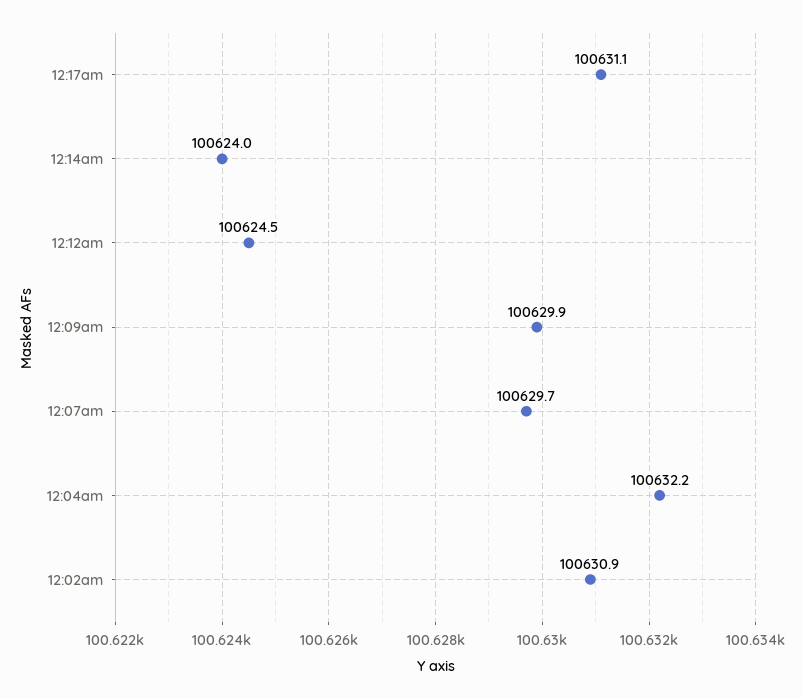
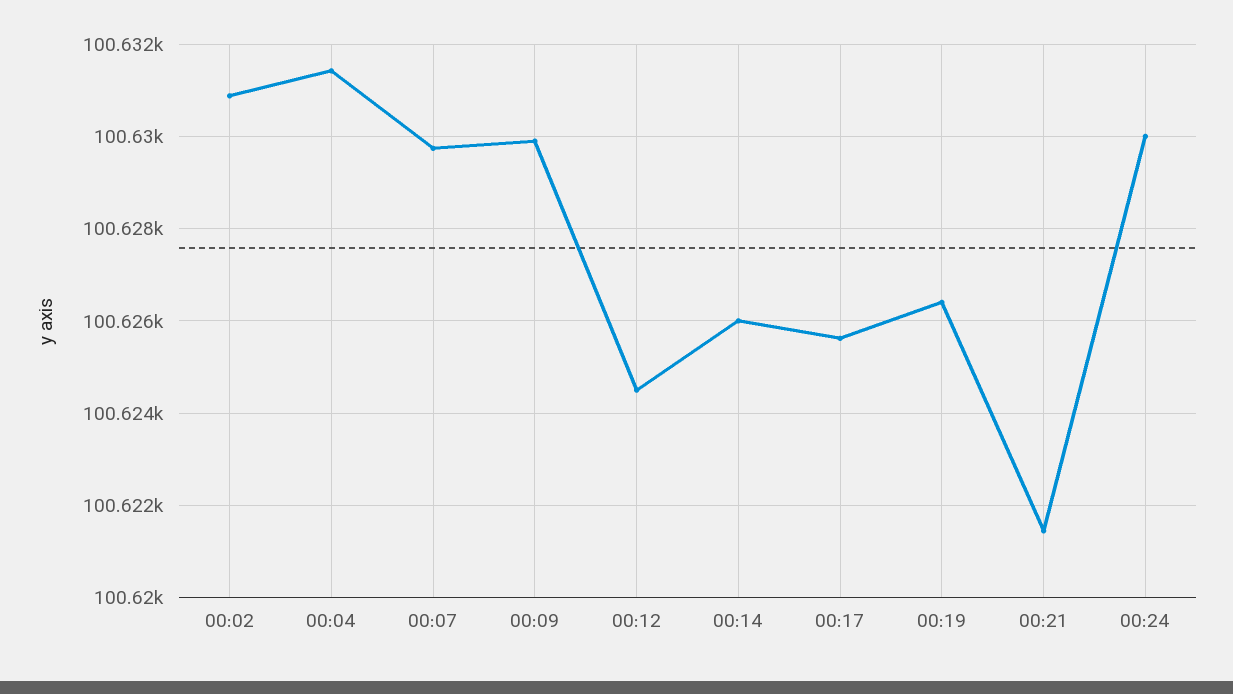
12:17am: 100631.1 -> 100625.6
12:14am: 100624 -> 100626
12:04am: 100632.2 -> 100631.4
00:19: none -> 100626.4
00:21: none -> 100621.4
00:24: none -> 100630

